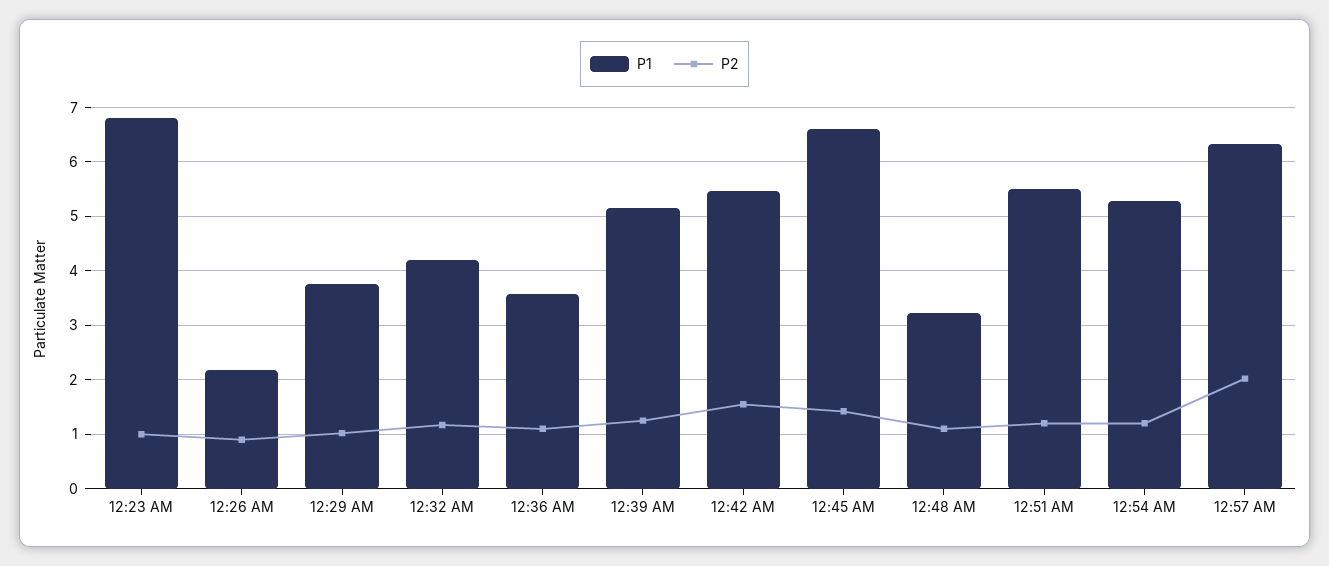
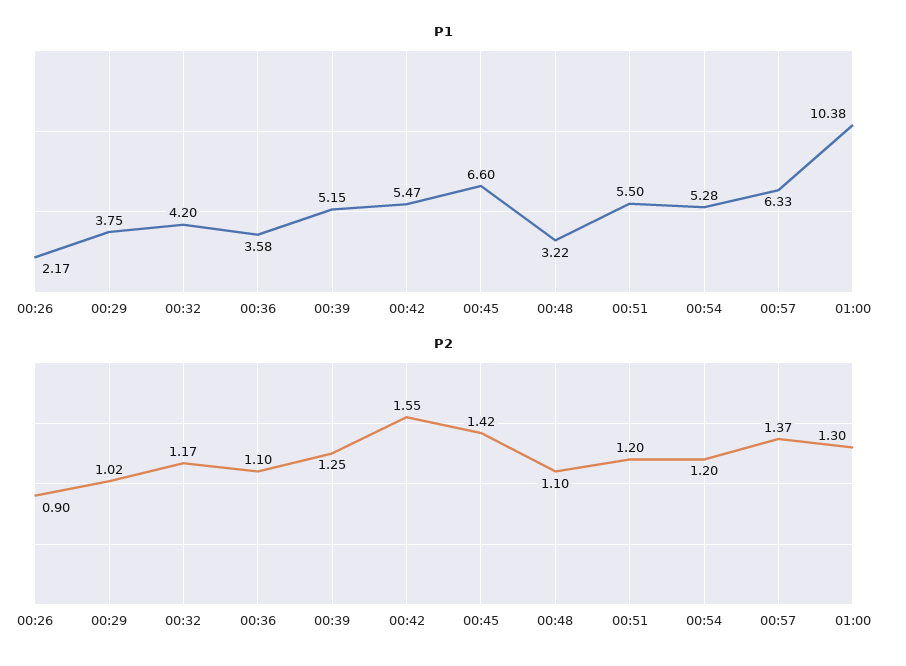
P1, 12:23 AM: 6.8 -> none
P2, 12:23 AM: 1 -> none
P2, 12:57 AM: 2 -> 1.37
P1, 01:00: none -> 10.38
P2, 01:00: none -> 1.3

